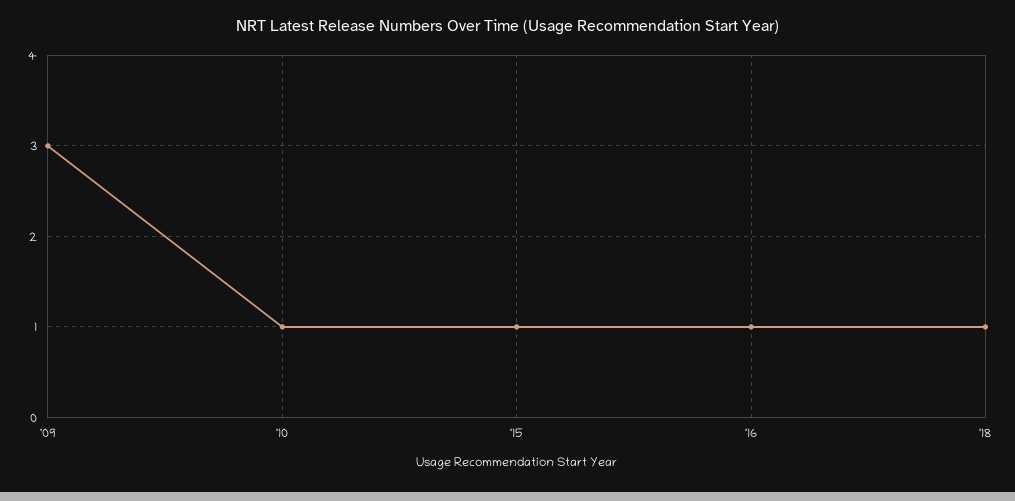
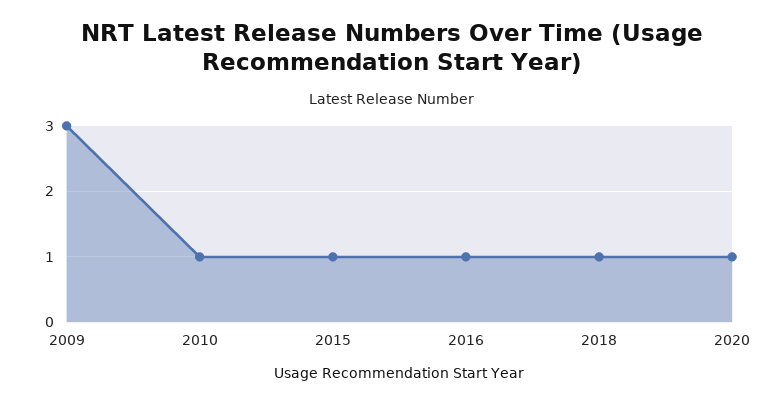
2020: none -> 1

